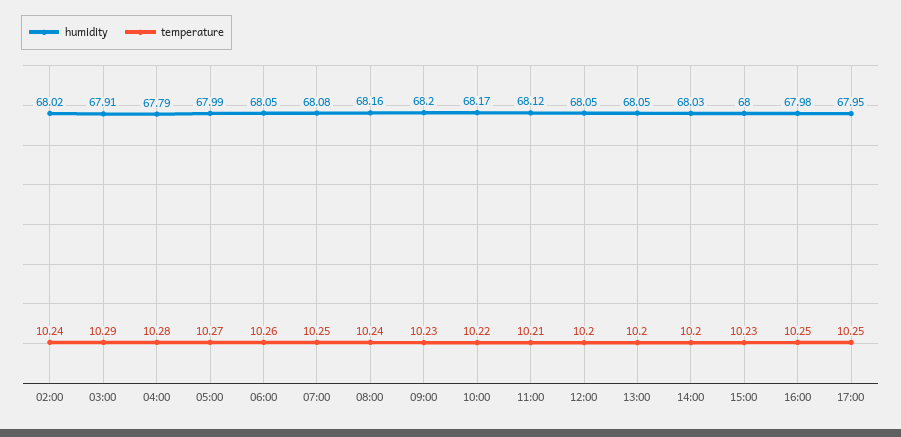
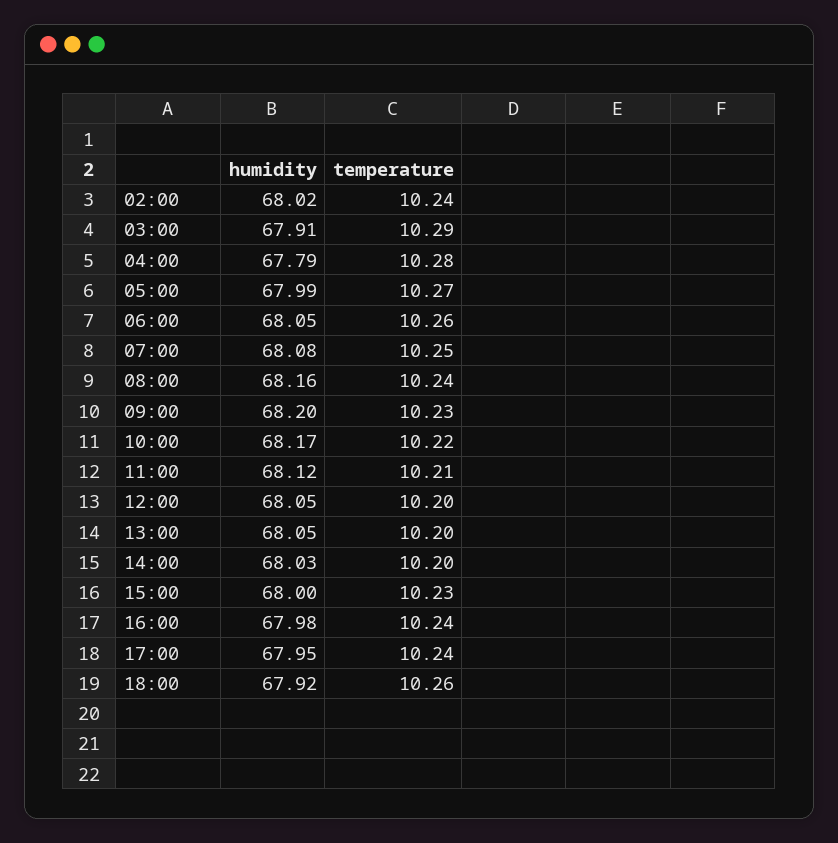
temperature, 16:00: 10.25 -> 10.24
temperature, 17:00: 10.25 -> 10.24
humidity, 18:00: none -> 67.92
temperature, 18:00: none -> 10.26

